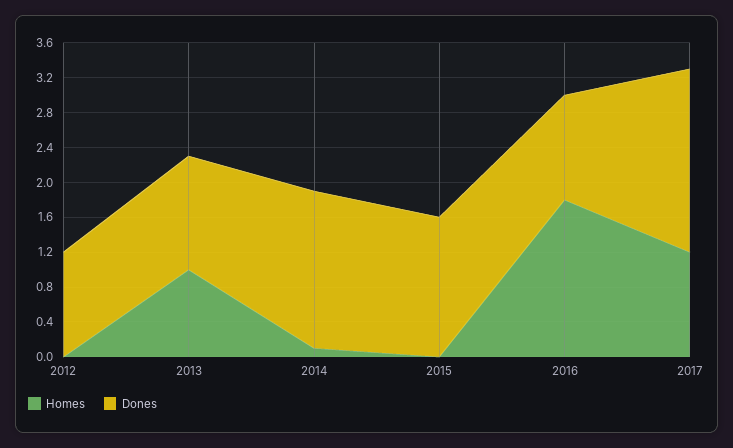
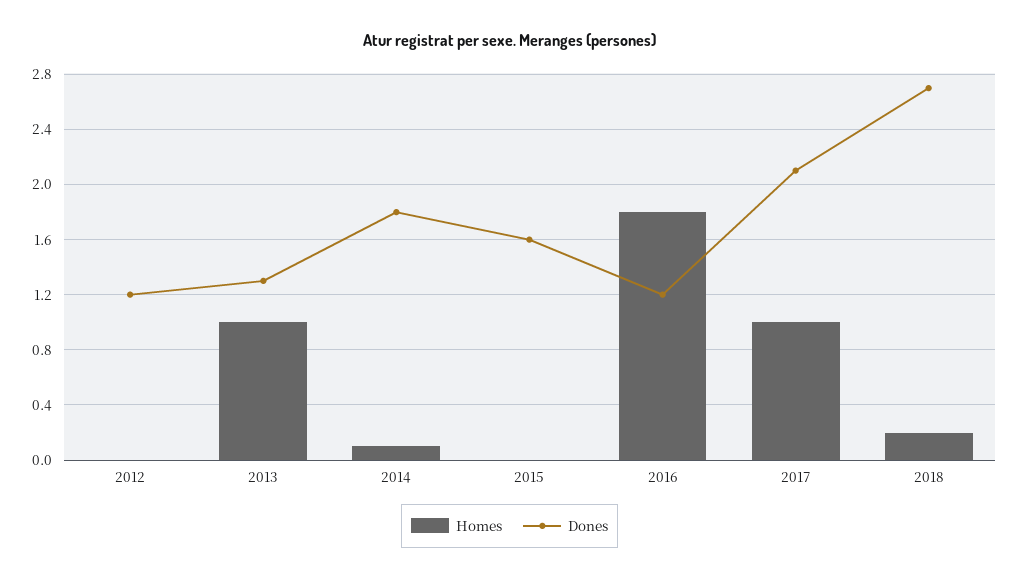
Homes, 2017: 1.2 -> 1
Homes, 2018: none -> 0.2
Dones, 2018: none -> 2.7

